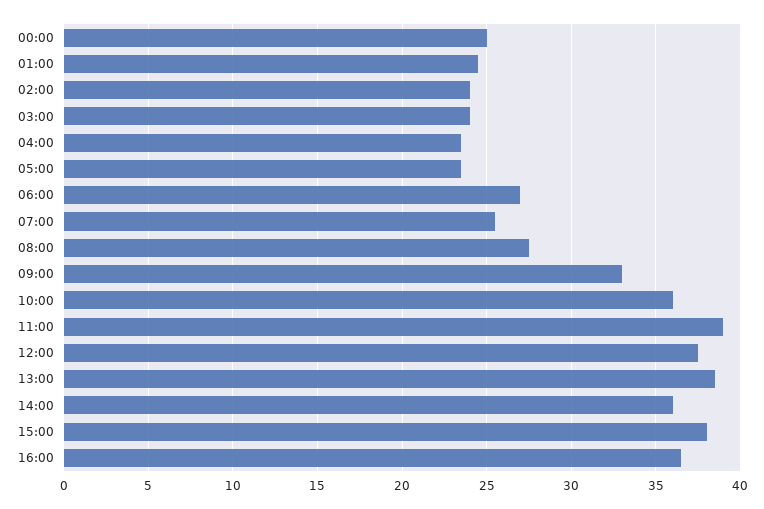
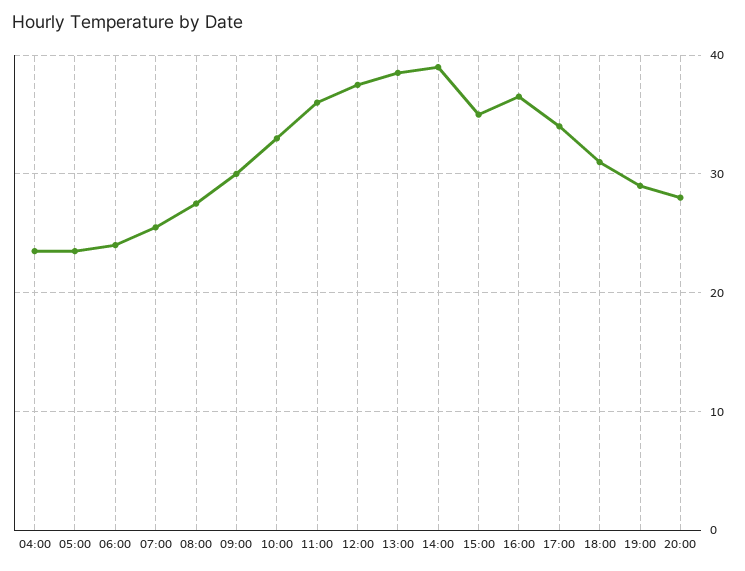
00:00: 25 -> none
01:00: 24.5 -> none
02:00: 24 -> none
03:00: 24 -> none
06:00: 27 -> 24
09:00: 33 -> 30
10:00: 36 -> 33
11:00: 39 -> 36
14:00: 36 -> 39
15:00: 38 -> 35
17:00: none -> 34
18:00: none -> 31
19:00: none -> 29
20:00: none -> 28

